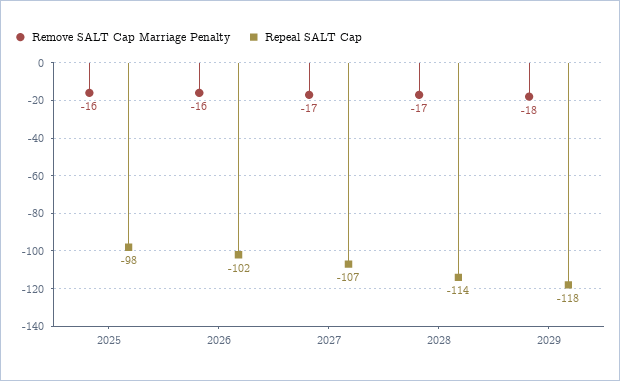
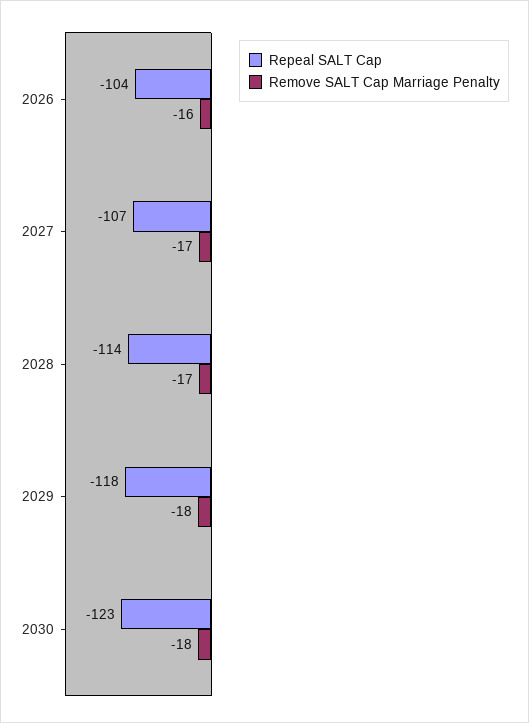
Remove SALT Cap Marriage Penalty, 2025: -16 -> none
Repeal SALT Cap, 2025: -98 -> none
Repeal SALT Cap, 2026: -102 -> -104
Repeal SALT Cap, 2030: none -> -123
Remove SALT Cap Marriage Penalty, 2030: none -> -18

